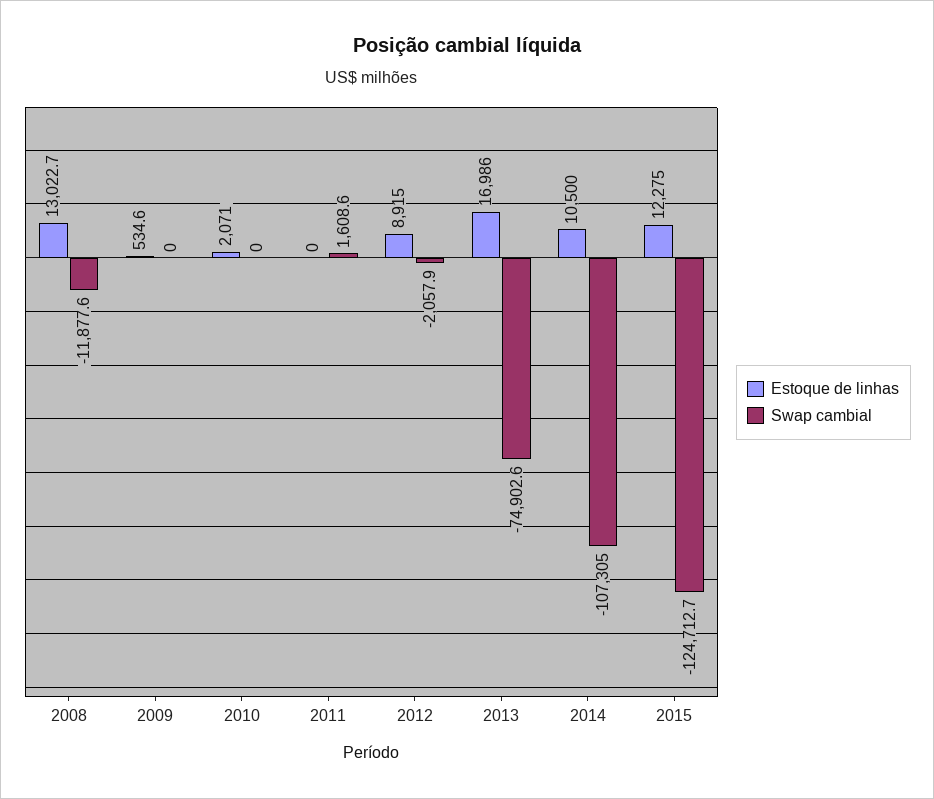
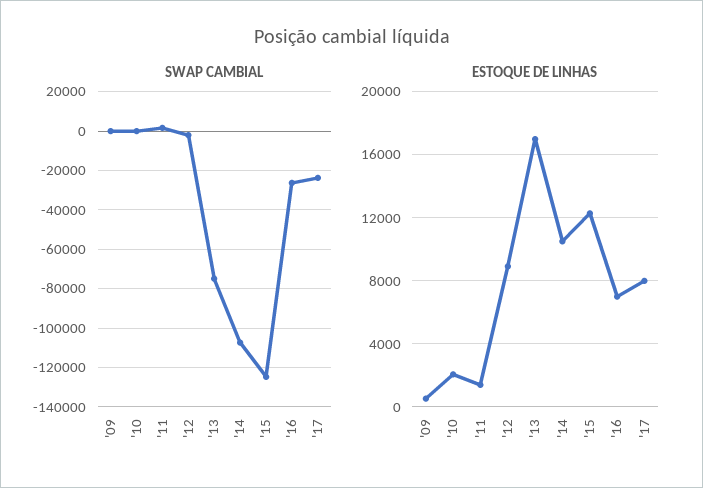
Estoque de linhas, 2008: 13022.7 -> none
Swap cambial, 2008: -11877.6 -> none
Estoque de linhas, 2011: 0 -> 1500
Swap cambial, '16: none -> -25000
Swap cambial, '17: none -> -25000
Estoque de linhas, '16: none -> 7000
Estoque de linhas, '17: none -> 8000

